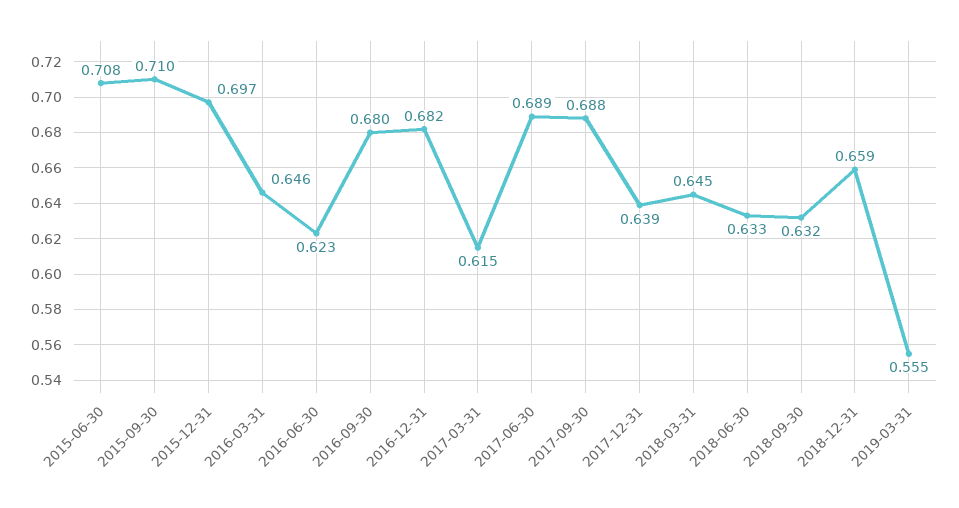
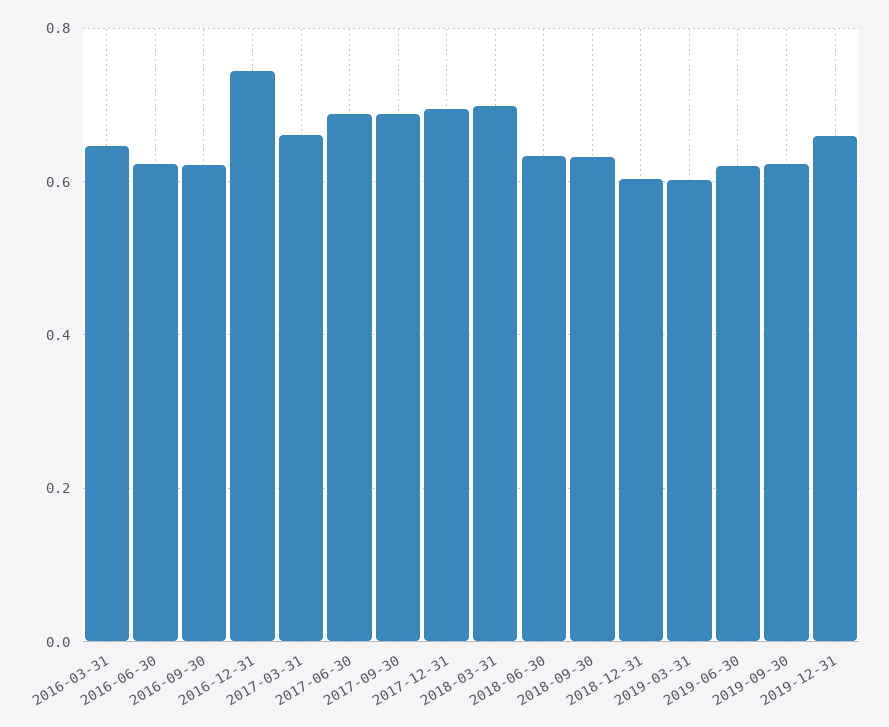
2015-06-30: 0.708 -> none
2015-09-30: 0.71 -> none
2015-12-31: 0.697 -> none
2016-09-30: 0.68 -> 0.62
2016-12-31: 0.682 -> 0.74
2017-03-31: 0.615 -> 0.66
2017-12-31: 0.639 -> 0.7
2018-03-31: 0.645 -> 0.7
2018-12-31: 0.659 -> 0.6
2019-03-31: 0.555 -> 0.6
2019-06-30: none -> 0.62
2019-09-30: none -> 0.62
2019-12-31: none -> 0.66

